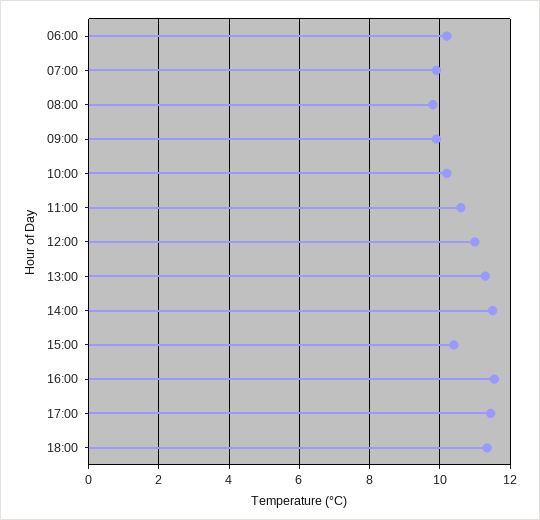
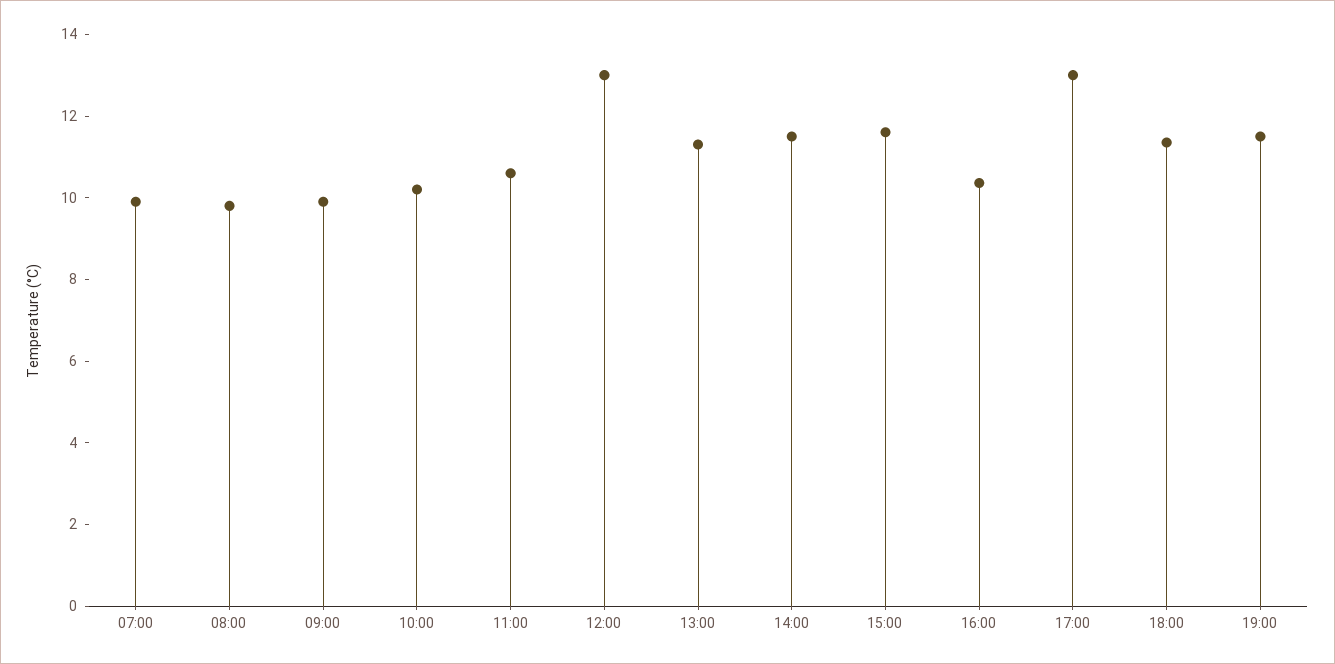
06:00: 10.2 -> none
12:00: 11 -> 13
15:00: 10.4 -> 11.5
16:00: 11.6 -> 10.5
17:00: 11.4 -> 13
19:00: none -> 11.5

